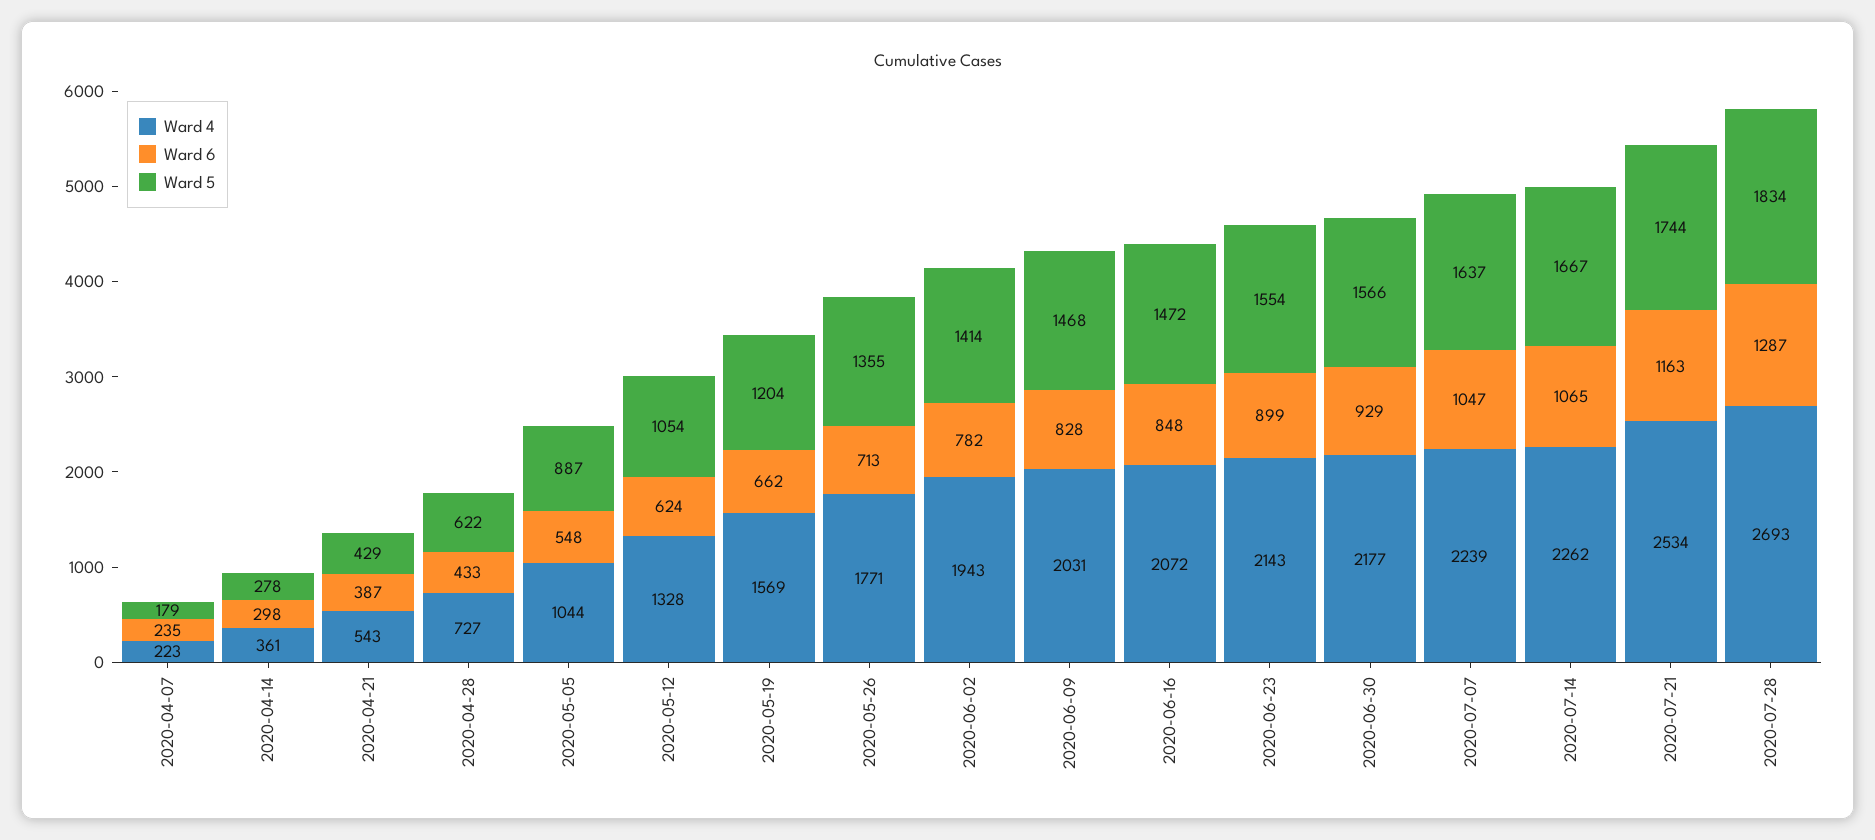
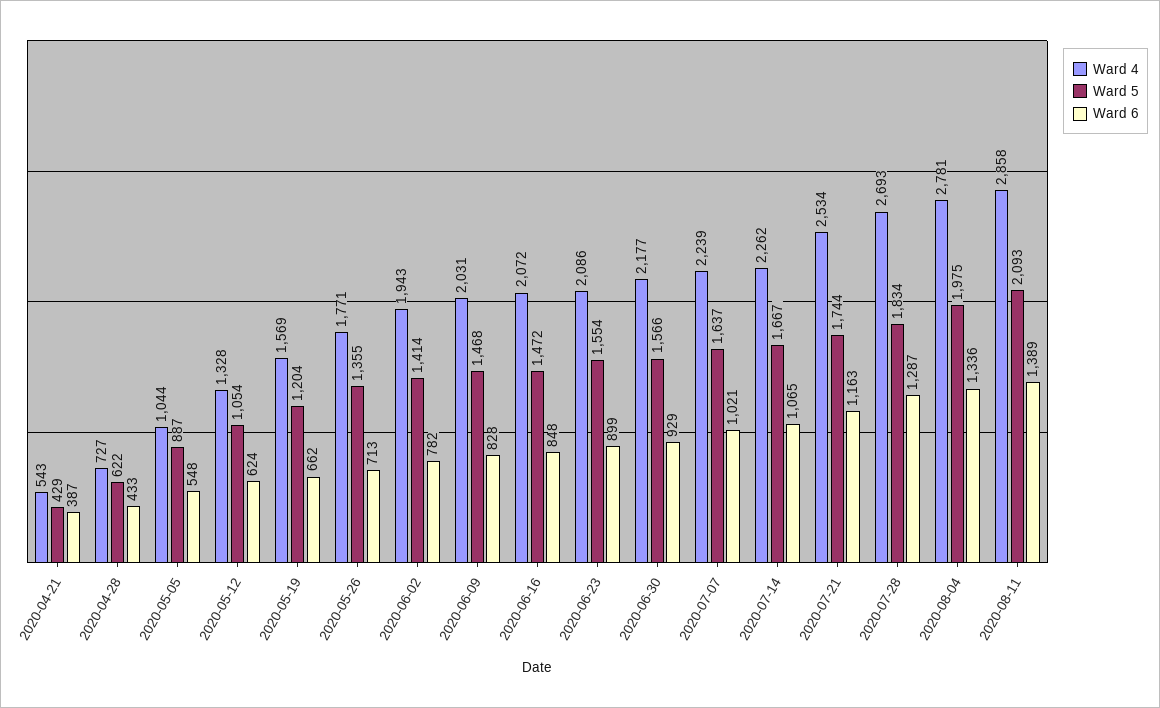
Ward 4, 2020-04-07: 223 -> none
Ward 6, 2020-04-07: 235 -> none
Ward 5, 2020-04-07: 179 -> none
Ward 4, 2020-04-14: 361 -> none
Ward 6, 2020-04-14: 298 -> none
Ward 5, 2020-04-14: 278 -> none
Ward 4, 2020-06-23: 2143 -> 2086
Ward 6, 2020-07-07: 1047 -> 1021
Ward 4, 2020-08-04: none -> 2781
Ward 5, 2020-08-04: none -> 1975
Ward 6, 2020-08-04: none -> 1336
Ward 4, 2020-08-11: none -> 2858
Ward 5, 2020-08-11: none -> 2093
Ward 6, 2020-08-11: none -> 1389

